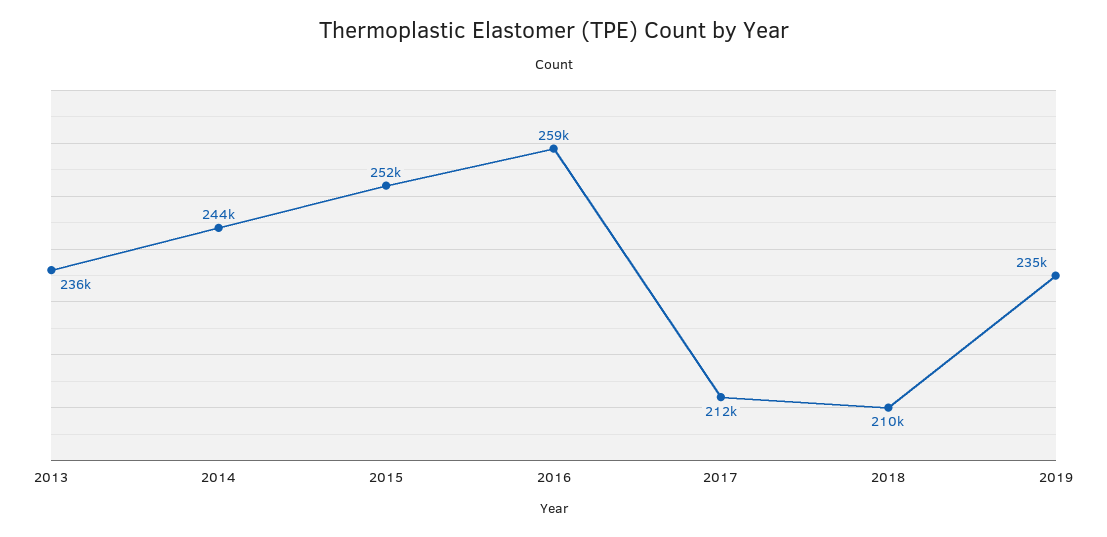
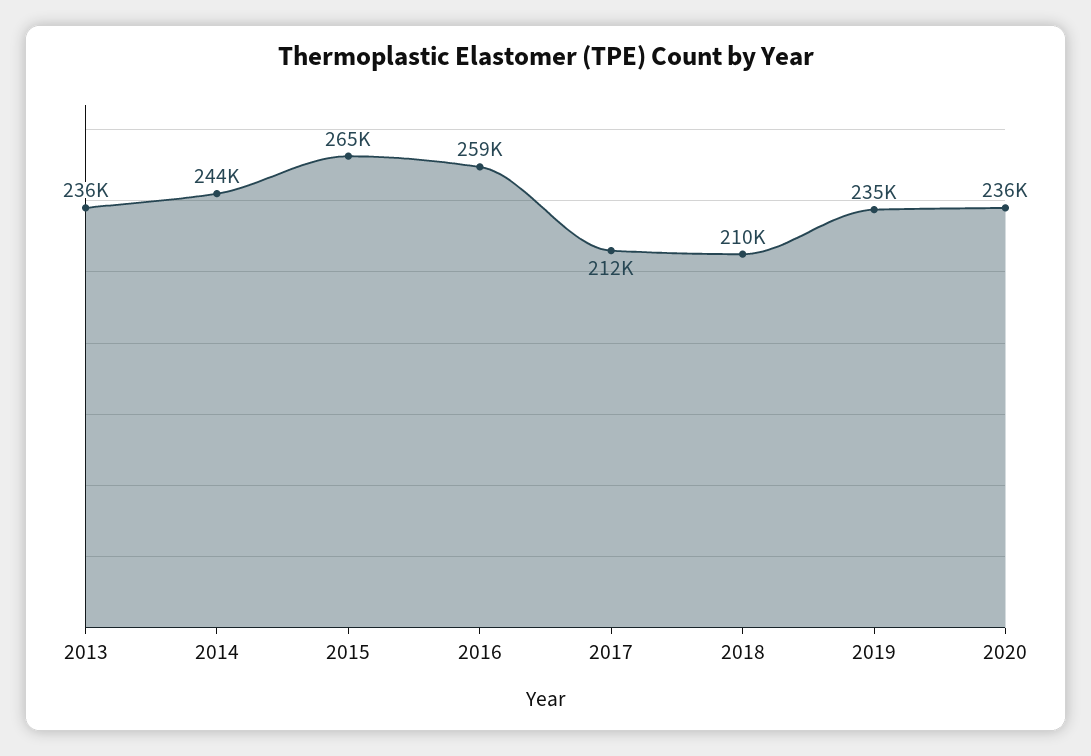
2015: 252000 -> 265000
2020: none -> 236000

